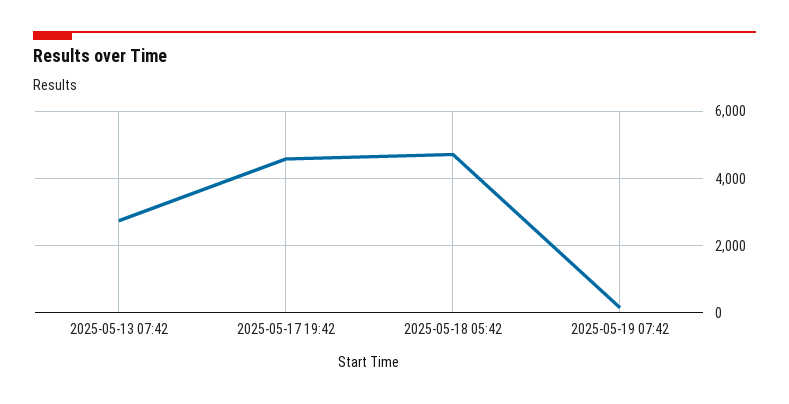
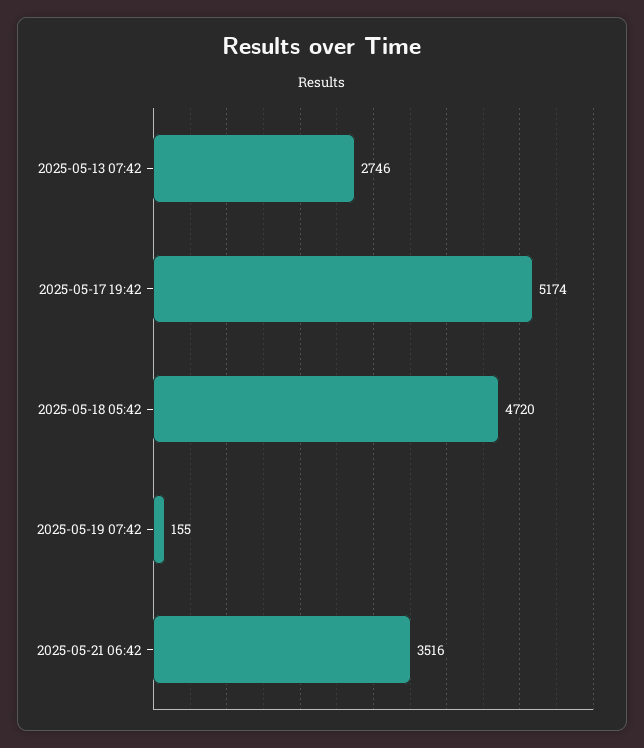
2025-05-17 19:42: 4600 -> 5174
2025-05-21 06:42: none -> 3516

